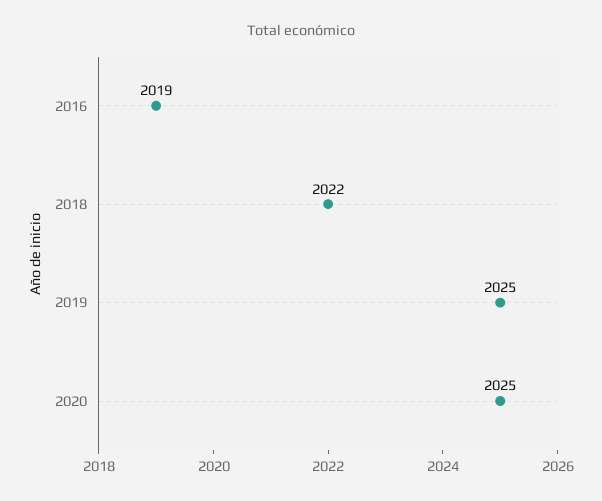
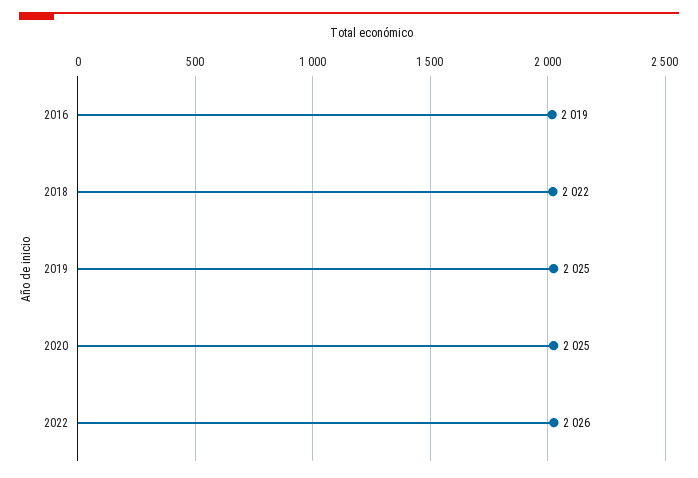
2022: none -> 2026

